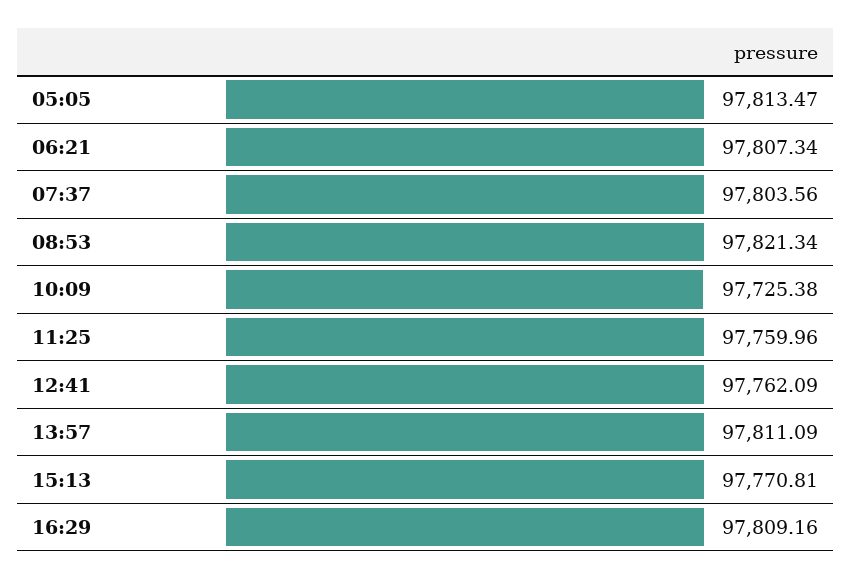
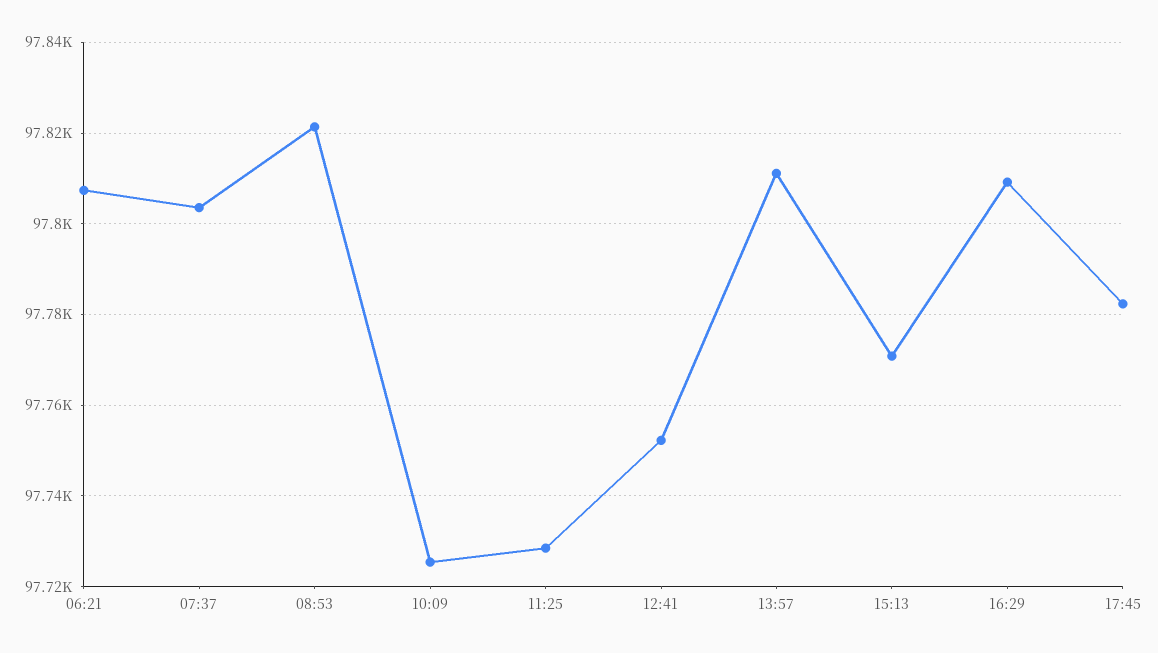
05:05: 97813.47 -> none
11:25: 97759.96 -> 97728
12:41: 97762.09 -> 97752
17:45: none -> 97782

